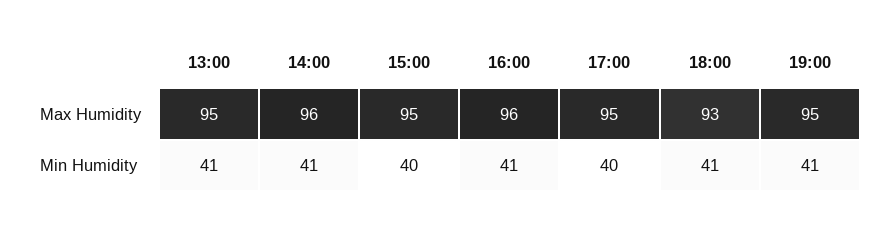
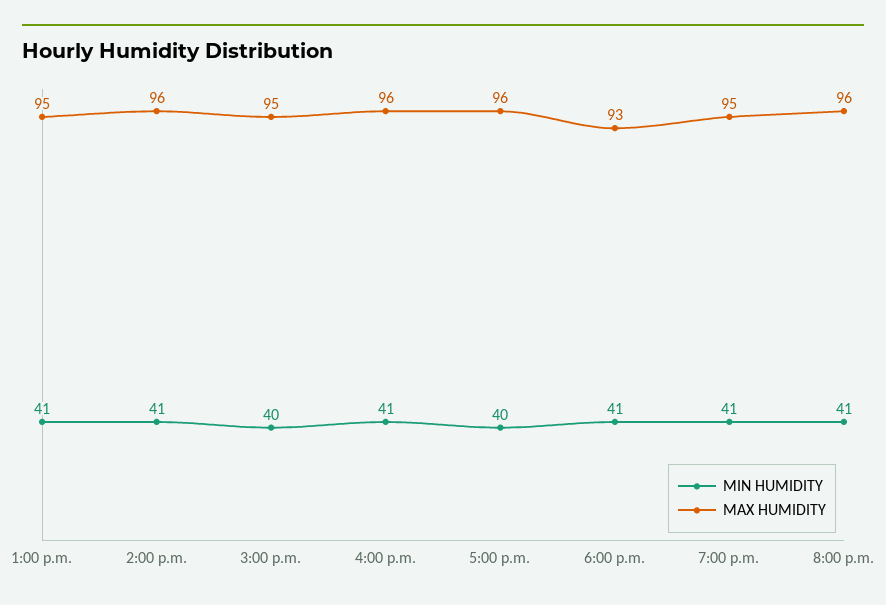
Max Humidity, 17:00: 95 -> 96
Min Humidity, 8:00 p.m.: none -> 41
Max Humidity, 8:00 p.m.: none -> 96

